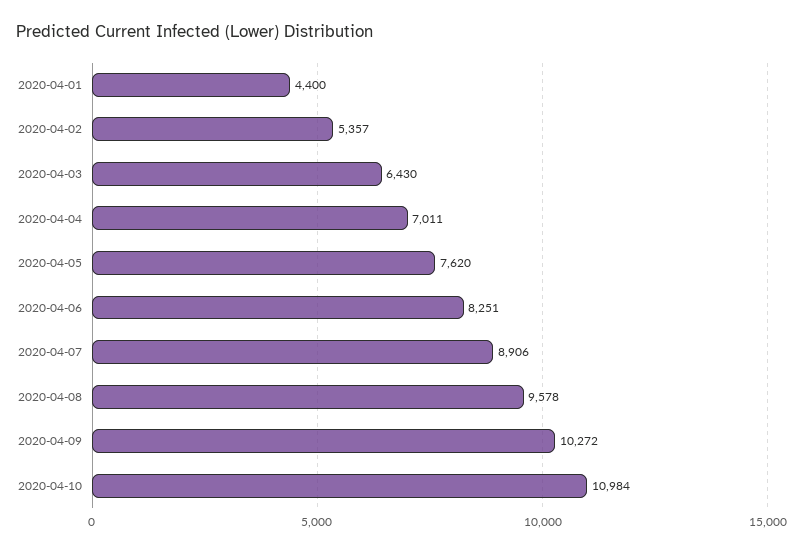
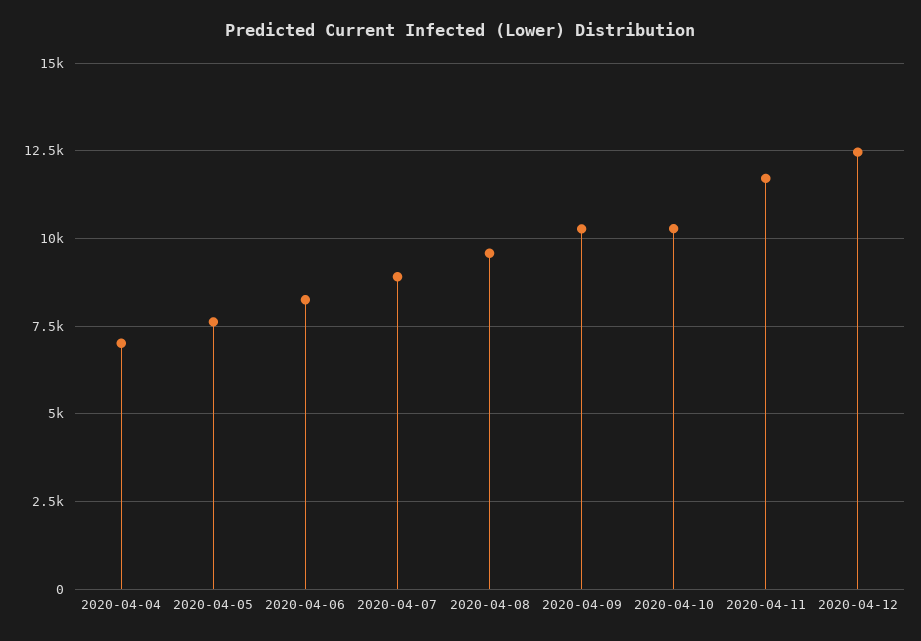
2020-04-01: 4400 -> none
2020-04-02: 5357 -> none
2020-04-03: 6430 -> none
2020-04-10: 10984 -> 10250
2020-04-11: none -> 11750
2020-04-12: none -> 12500

